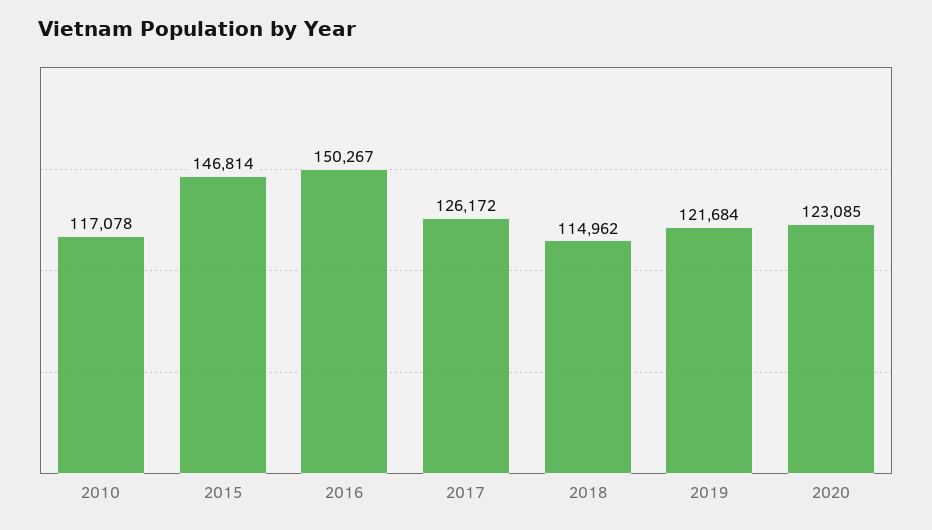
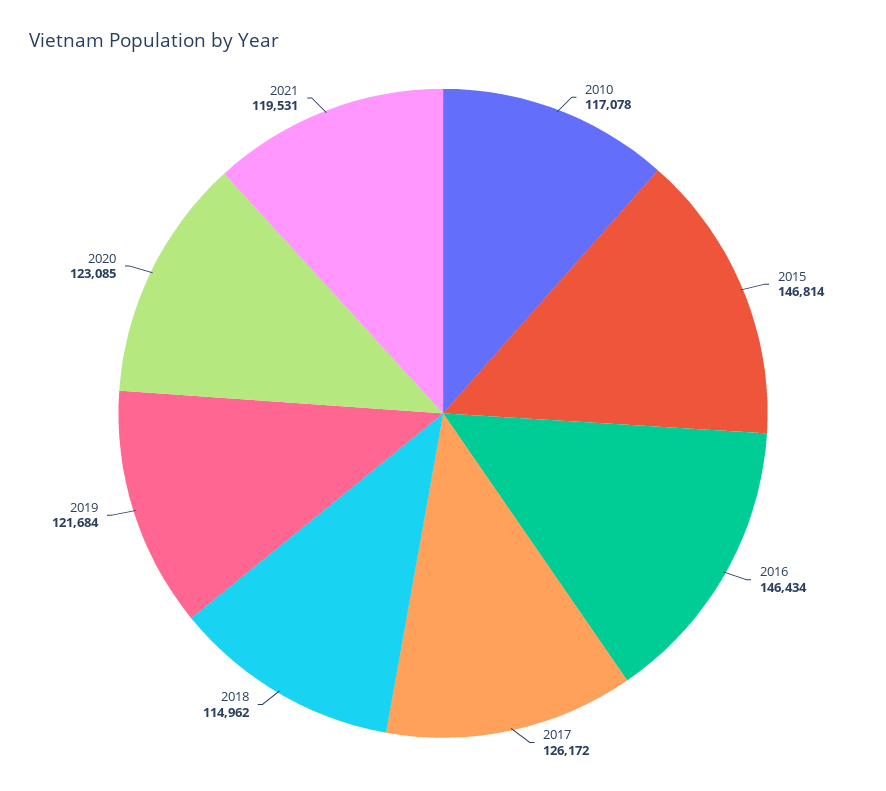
2016: 150267 -> 146434
2021: none -> 119531

